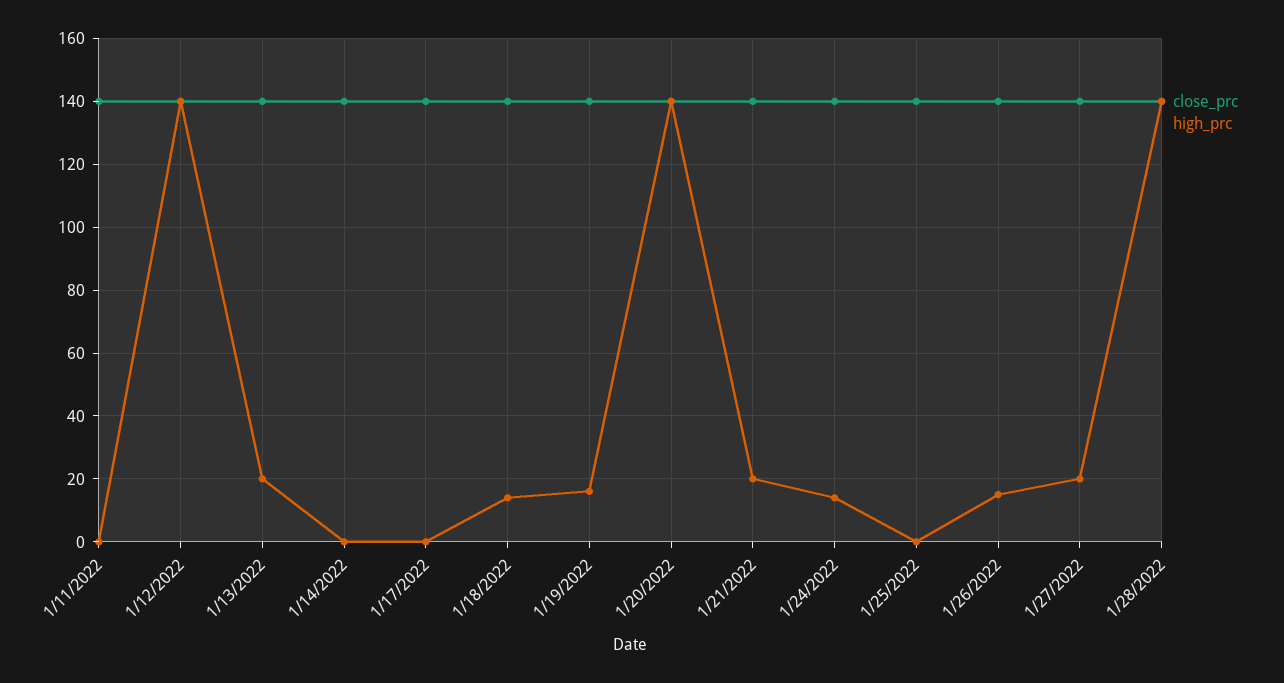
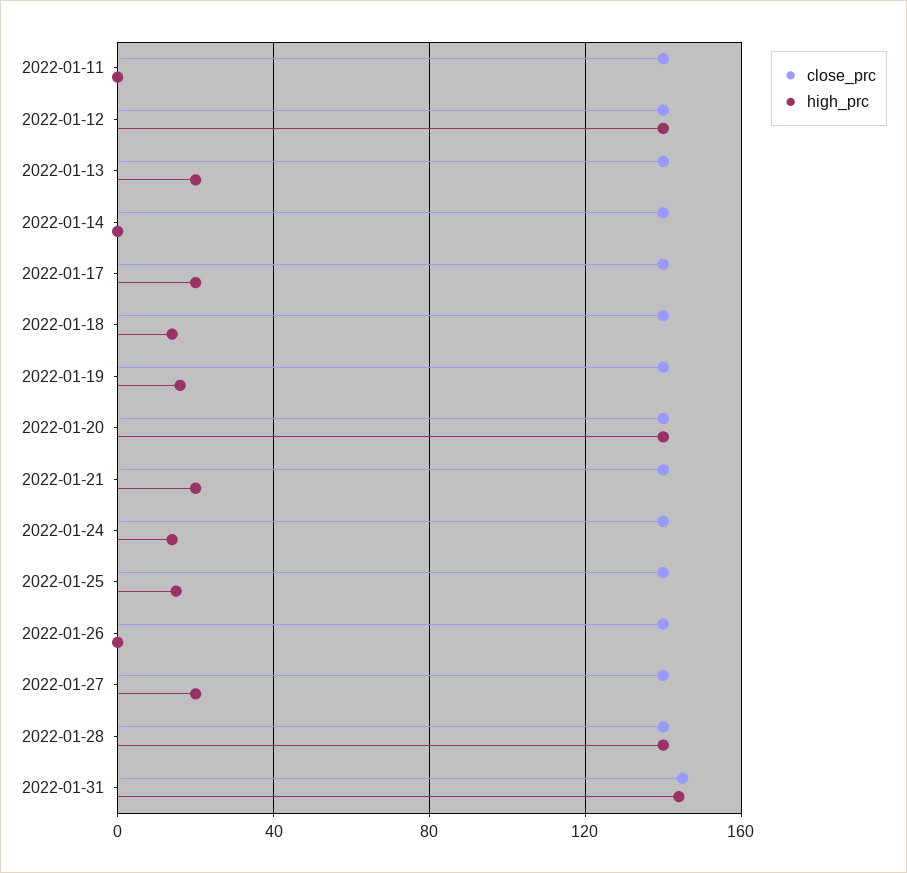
high_prc, 1/17/2022: 0 -> 20
high_prc, 1/25/2022: 0 -> 15
high_prc, 1/26/2022: 15 -> 0
close_prc, 2022-01-31: none -> 145
high_prc, 2022-01-31: none -> 145

